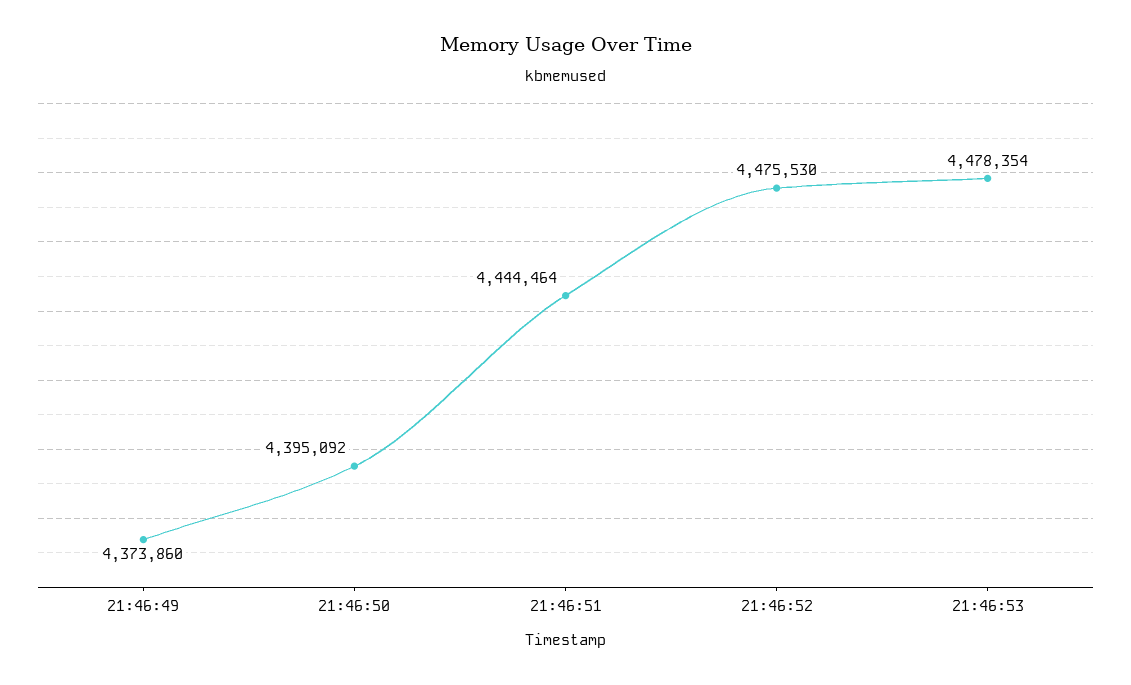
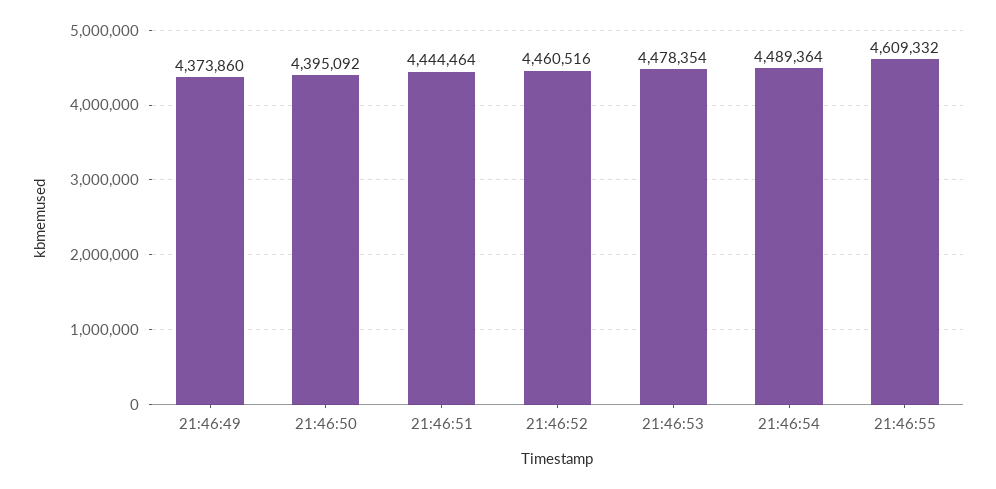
21:46:52: 4475530 -> 4460516
21:46:54: none -> 4489364
21:46:55: none -> 4609332

